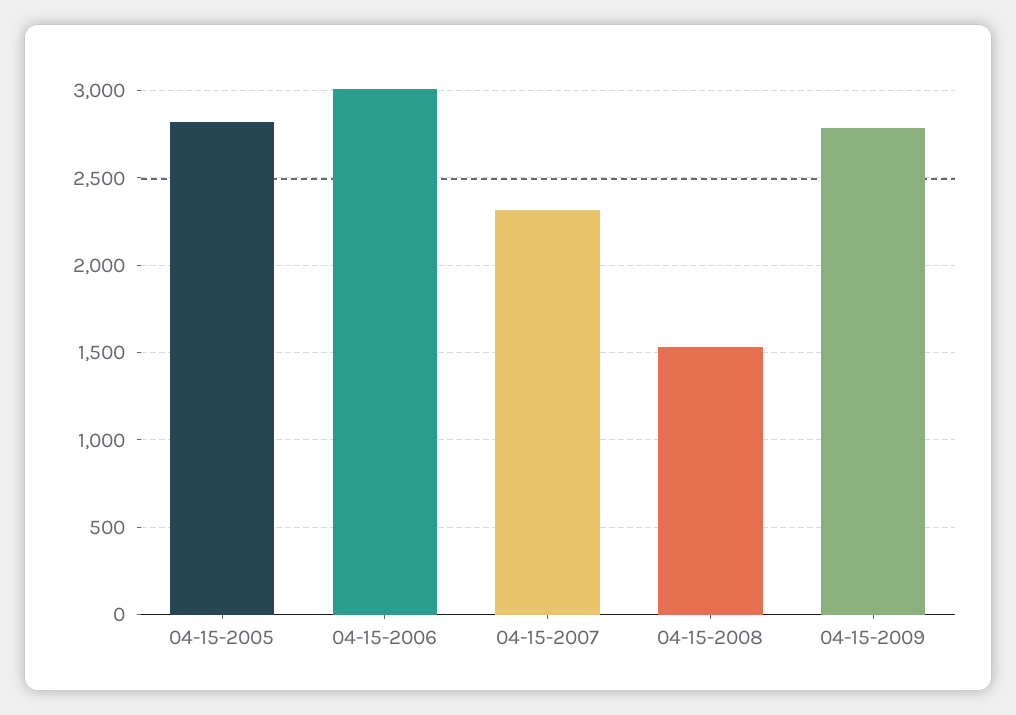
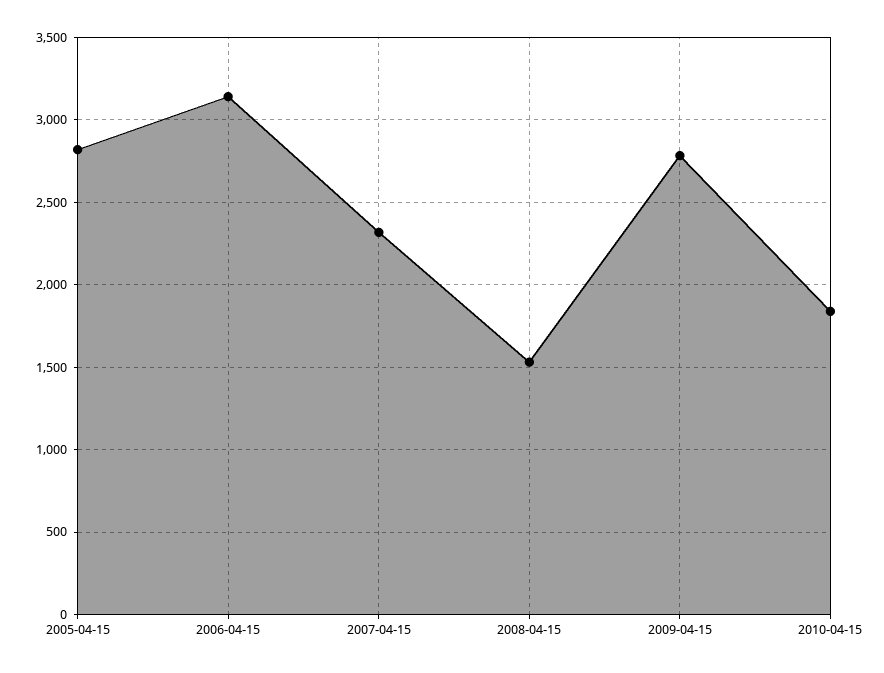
04-15-2006: 3000 -> 3150
2010-04-15: none -> 1850

